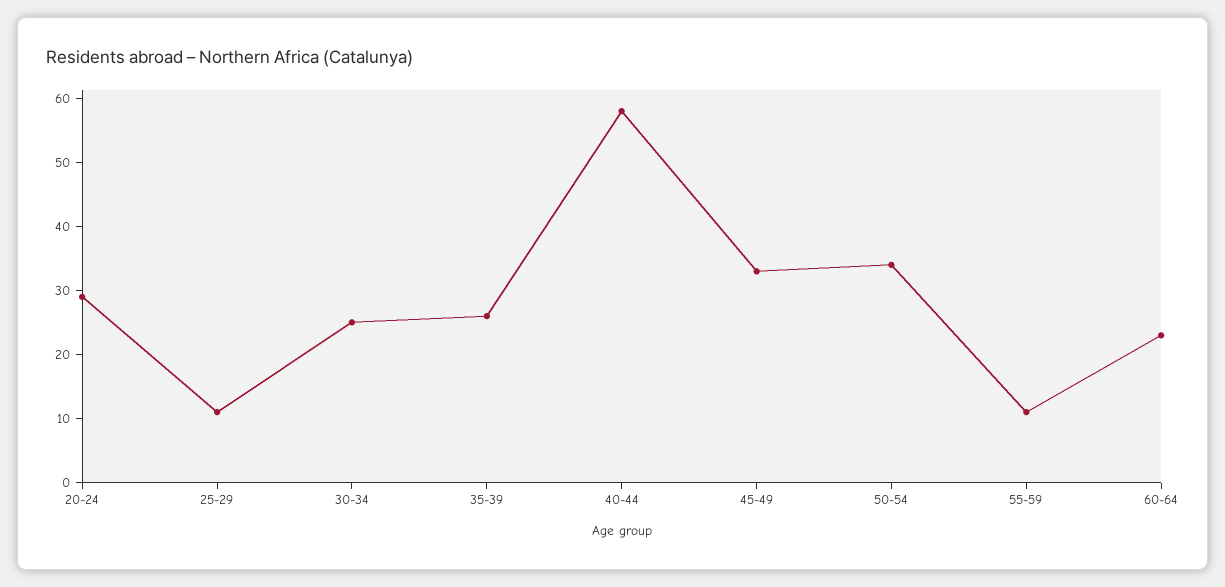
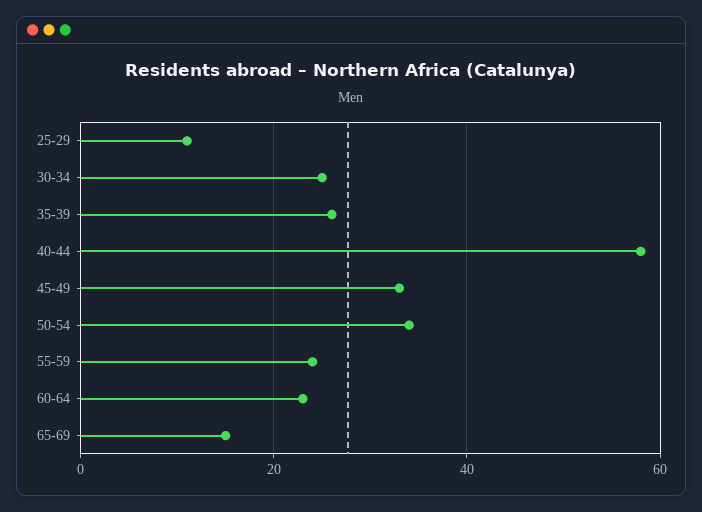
20-24: 30 -> none
55-59: 10 -> 25
65-69: none -> 15

